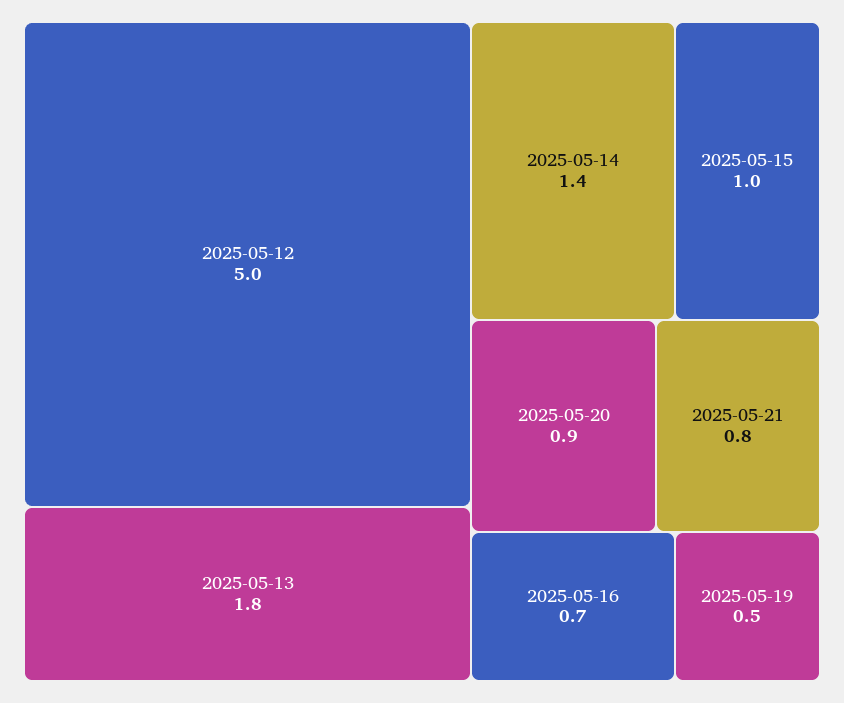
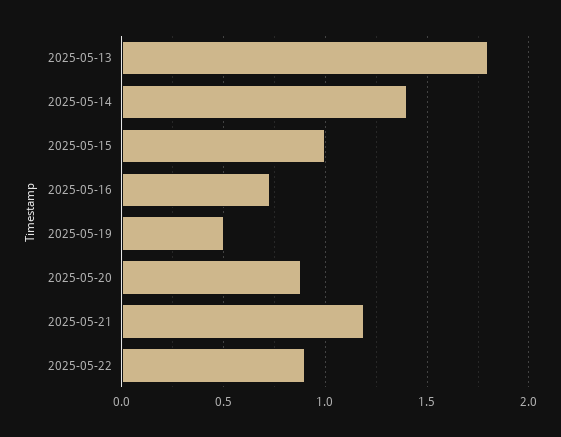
2025-05-12: 5 -> none
2025-05-21: 0.8 -> 1.2
2025-05-22: none -> 0.9

